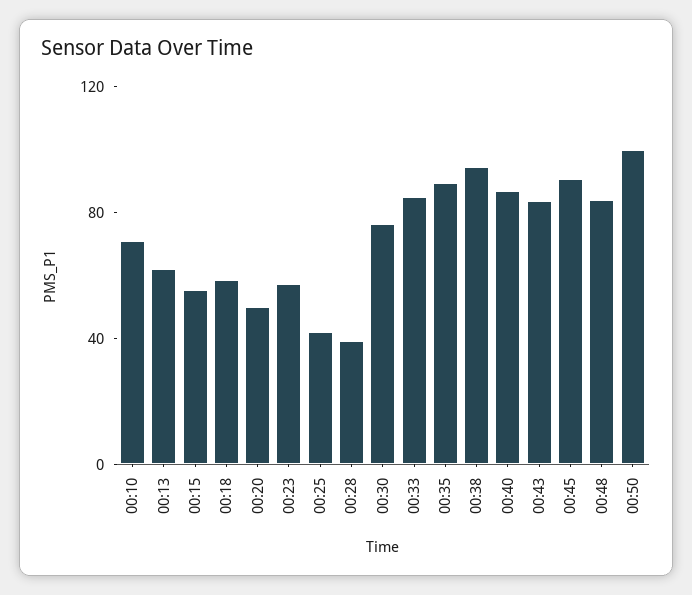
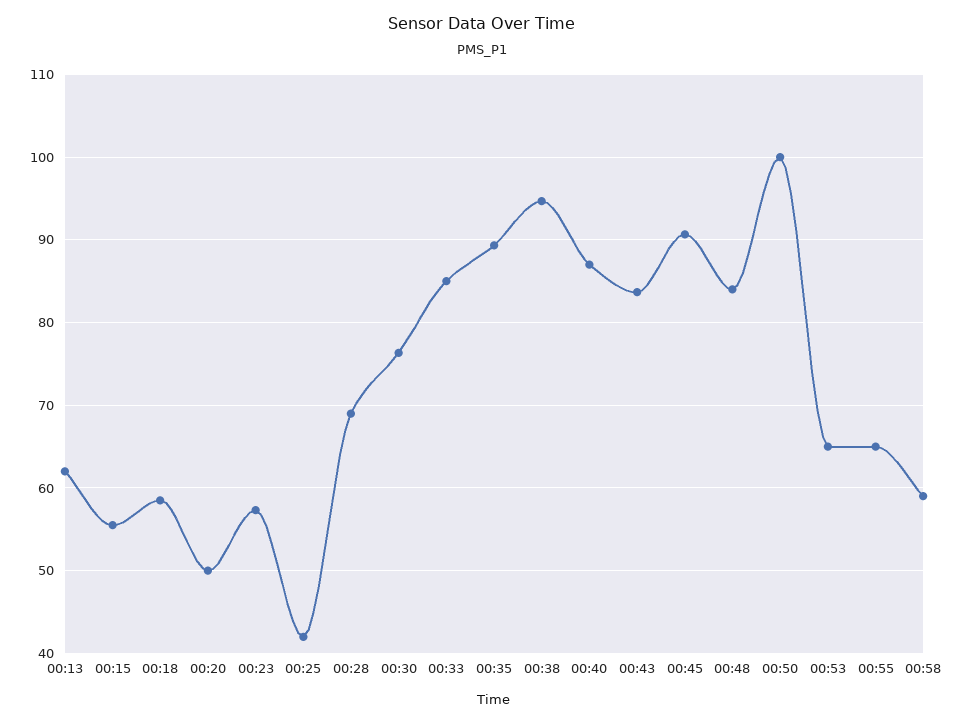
00:10: 70 -> none
00:28: 40 -> 69
00:53: none -> 65
00:55: none -> 65
00:58: none -> 59

